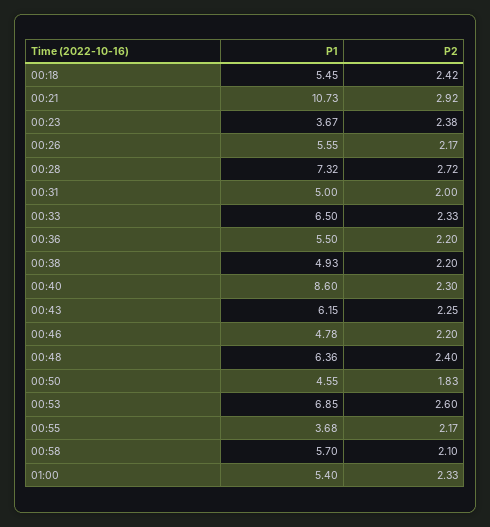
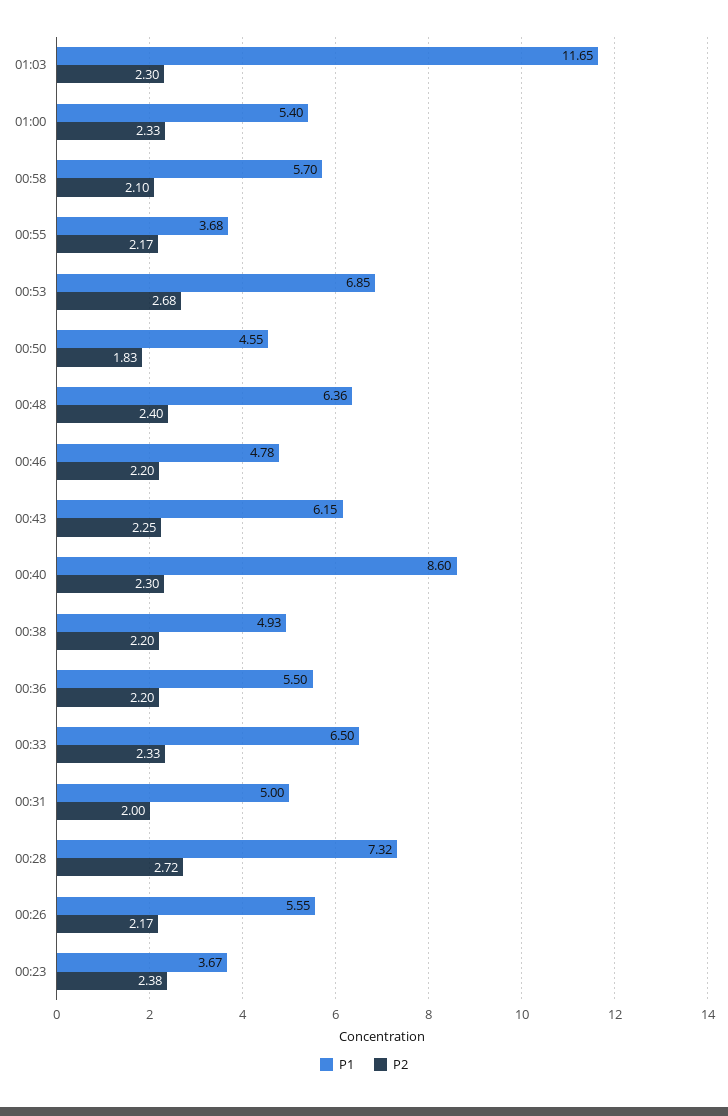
P1, 00:18: 5.45 -> none
P2, 00:18: 2.42 -> none
P1, 00:21: 10.73 -> none
P2, 00:21: 2.92 -> none
P2, 00:53: 2.6 -> 2.68
P1, 01:03: none -> 11.65
P2, 01:03: none -> 2.3

